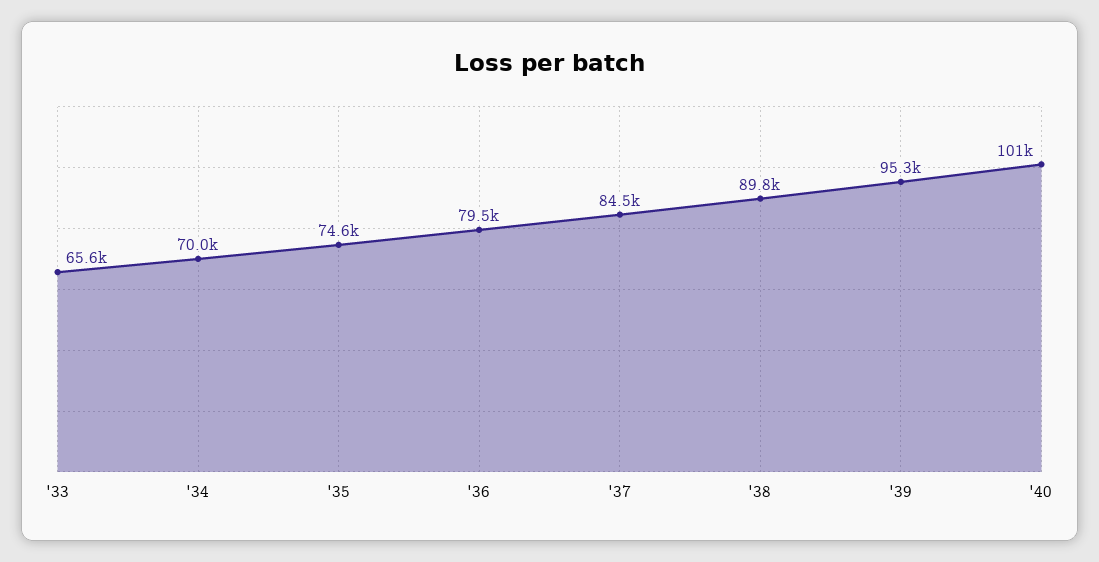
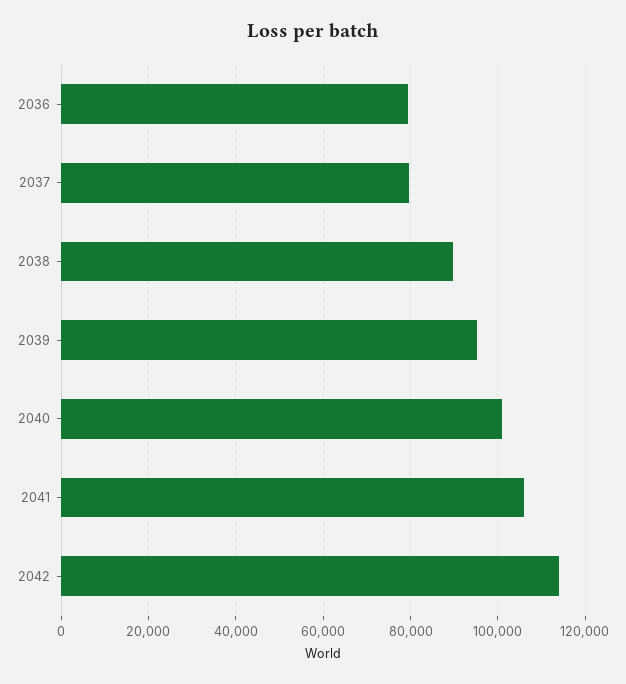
'33: 65600 -> none
'34: 70000 -> none
'35: 74600 -> none
'37: 84500 -> 80000
2041: none -> 106000
2042: none -> 114000

